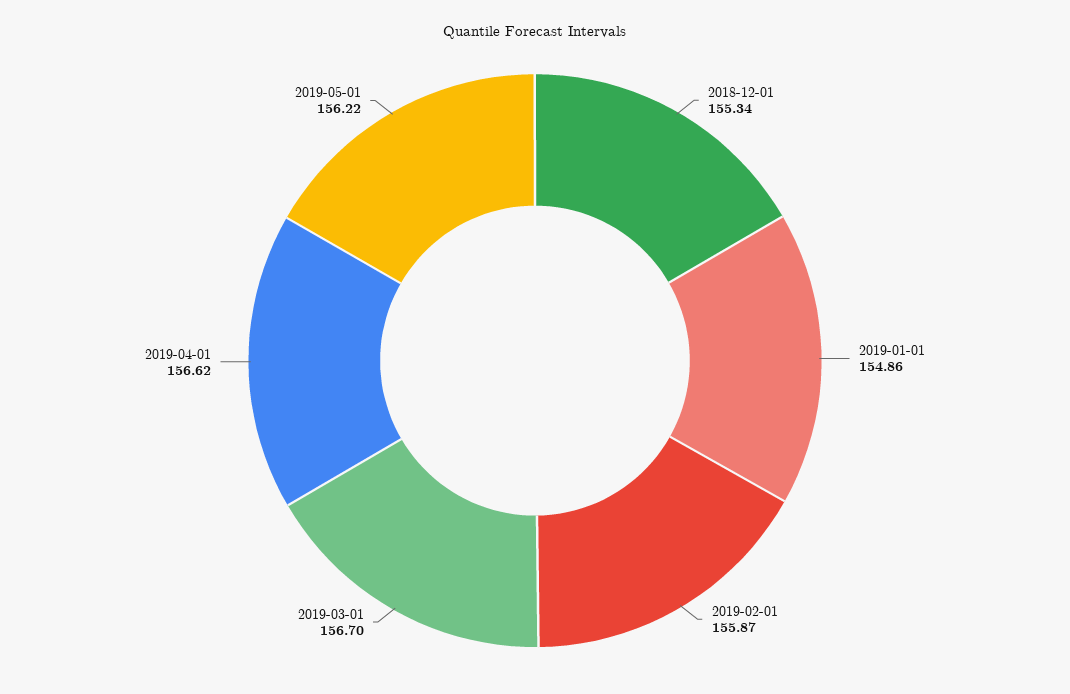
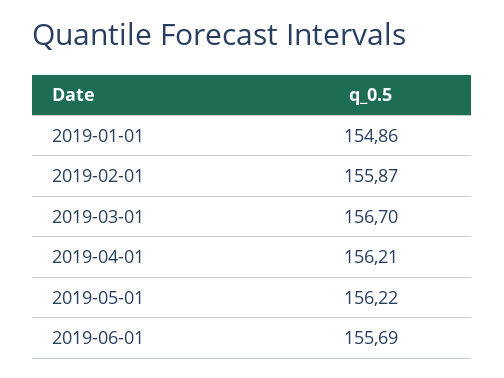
2018-12-01: 155.34 -> none
2019-04-01: 156.62 -> 156.21
2019-06-01: none -> 155.69

